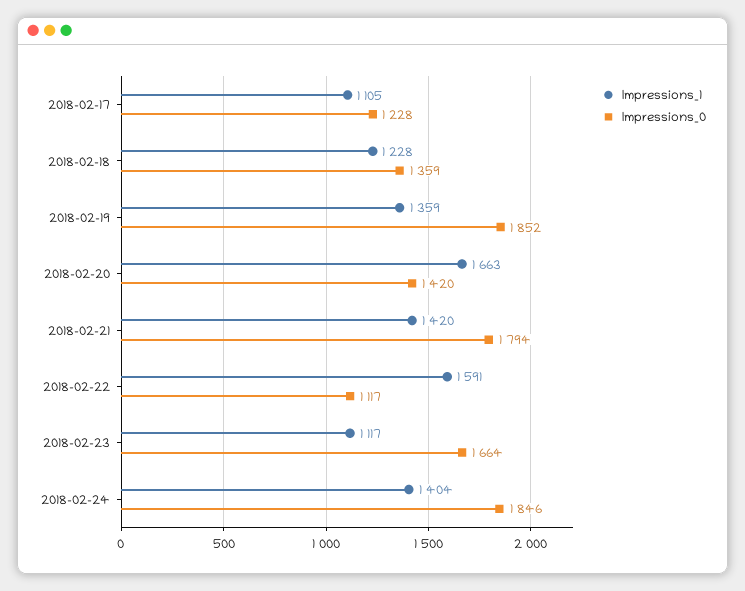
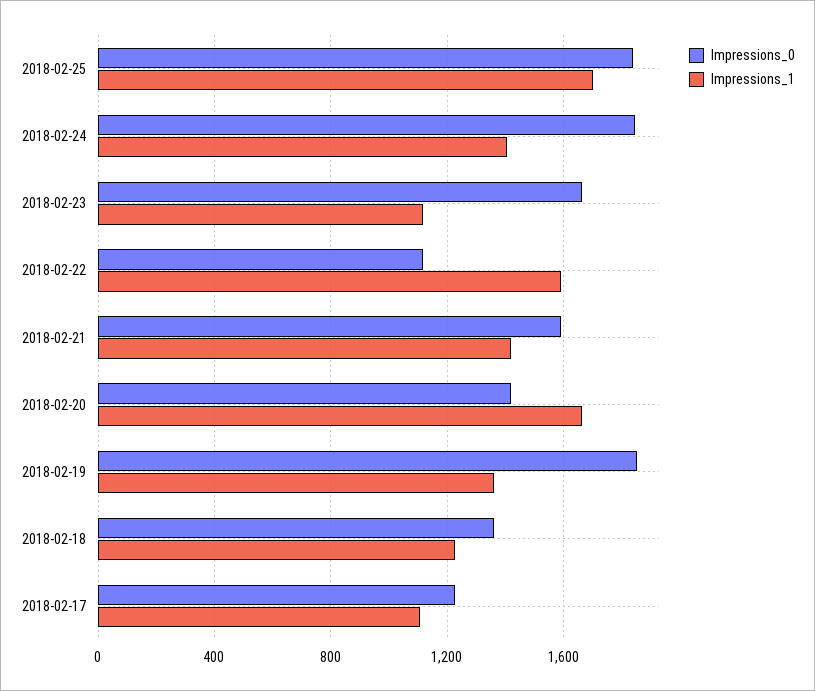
Impressions_0, 2018-02-21: 1794 -> 1600
Impressions_0, 2018-02-25: none -> 1850
Impressions_1, 2018-02-25: none -> 1700

